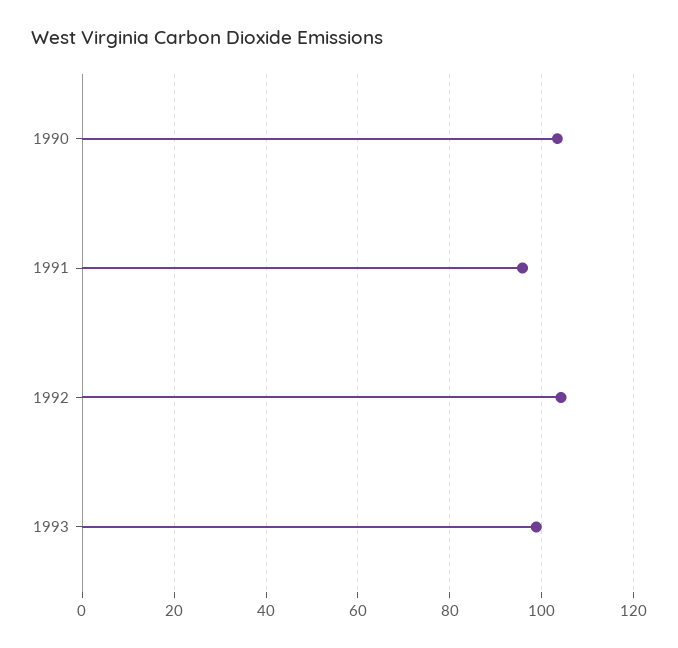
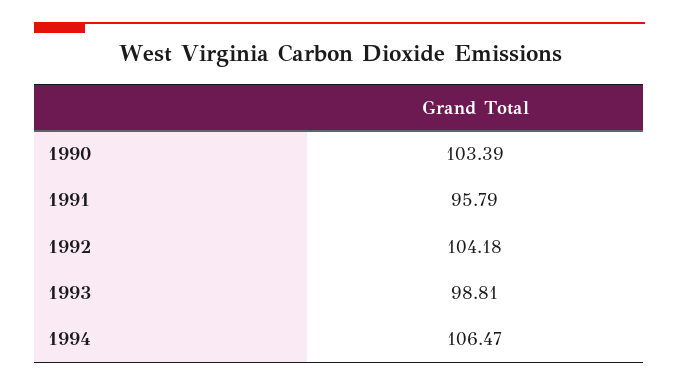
1994: none -> 106.47

